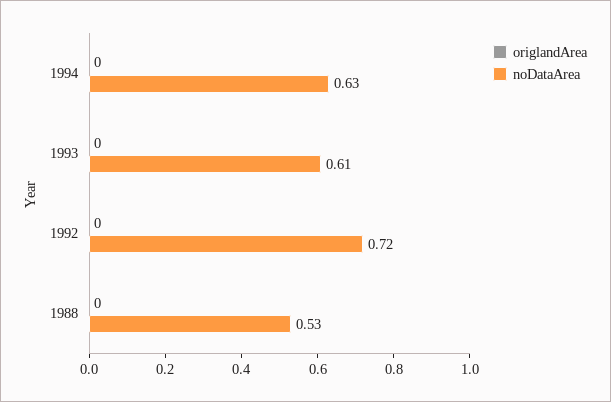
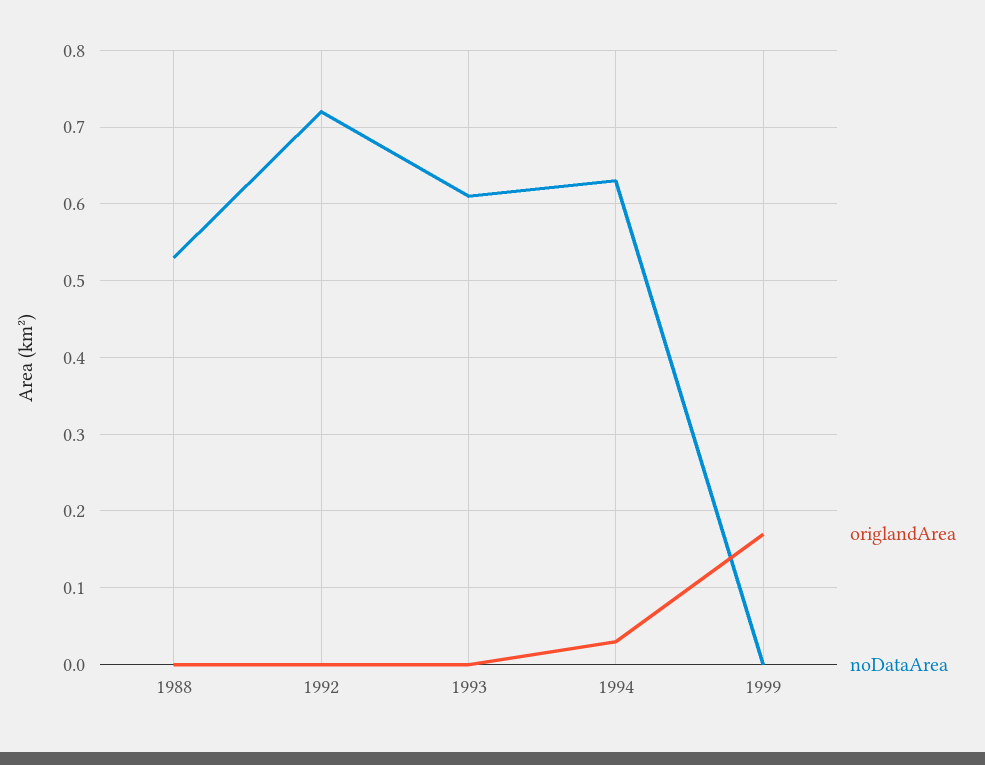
origlandArea, 1994: 0 -> 0.03
origlandArea, 1999: none -> 0.17
noDataArea, 1999: none -> 0

